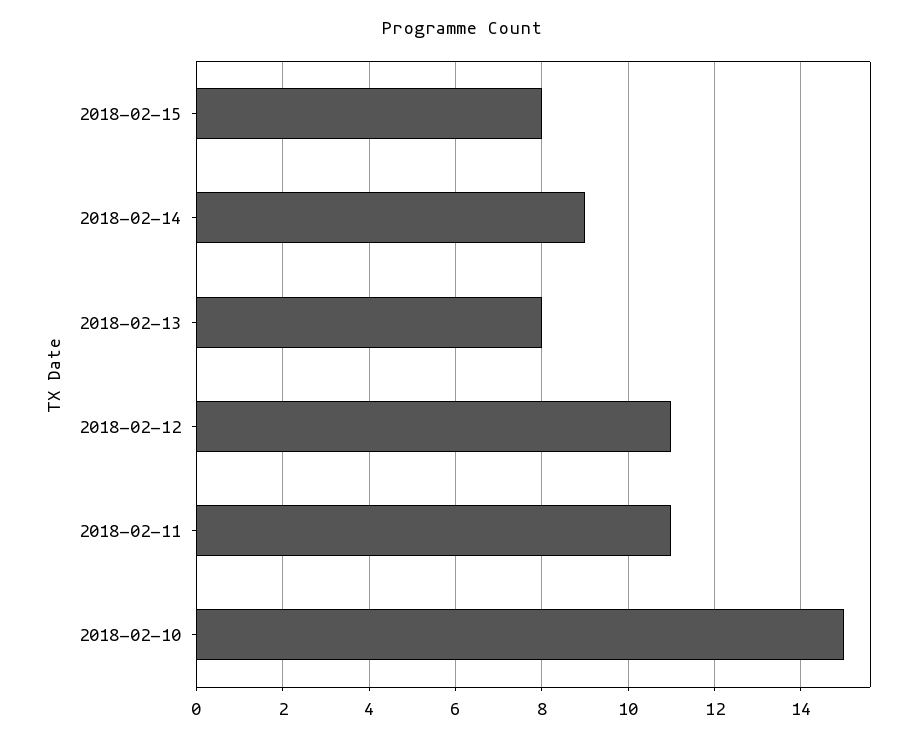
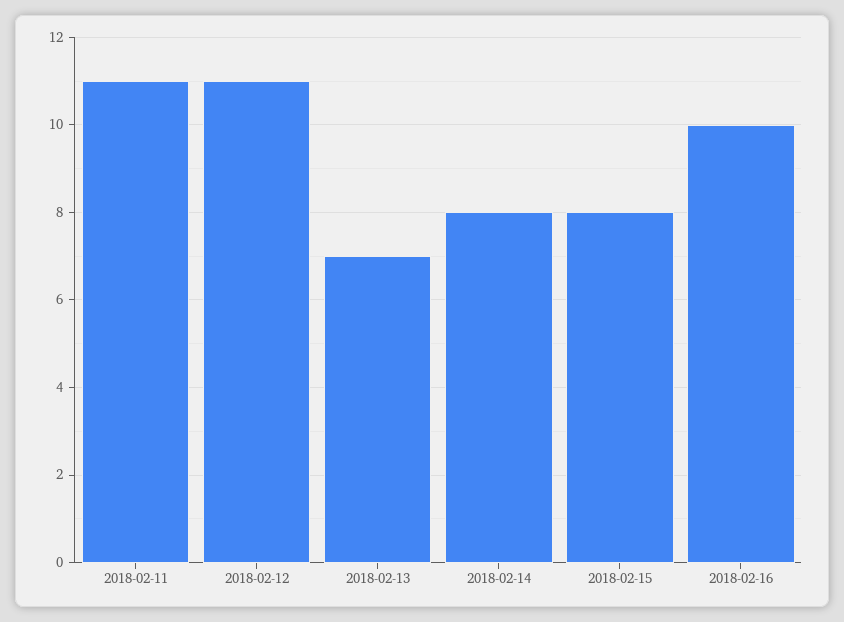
2018-02-14: 9 -> 8
2018-02-13: 8 -> 7
2018-02-10: 15 -> none
2018-02-16: none -> 10

